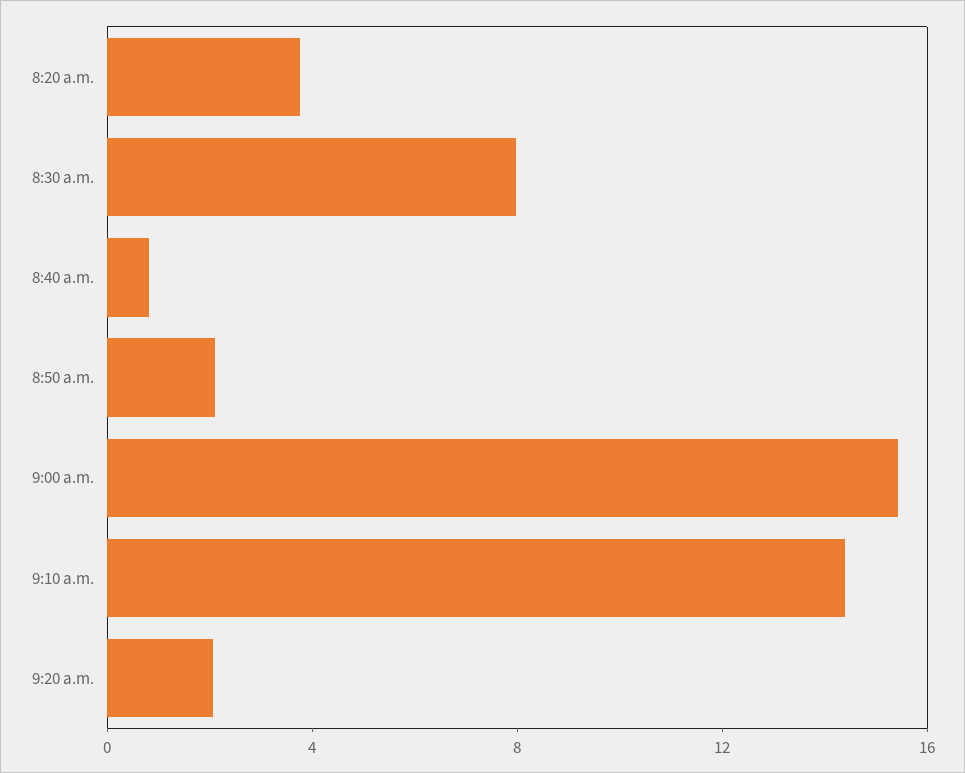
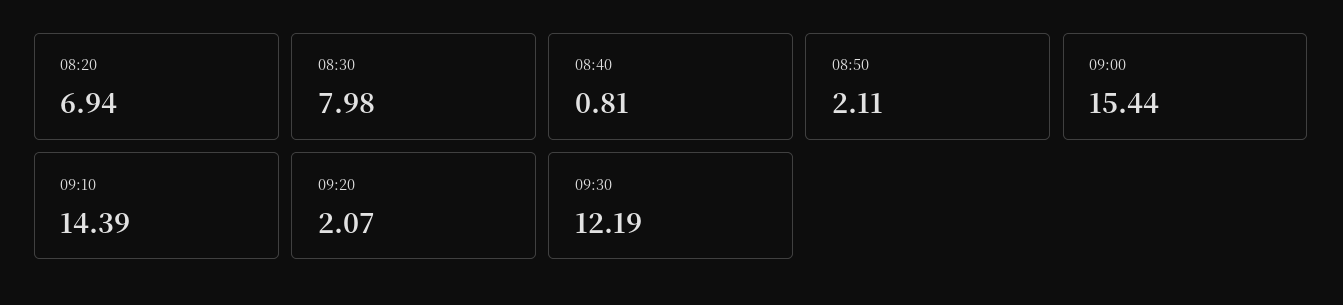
8:20 a.m.: 4 -> 6.94
09:30: none -> 12.19

